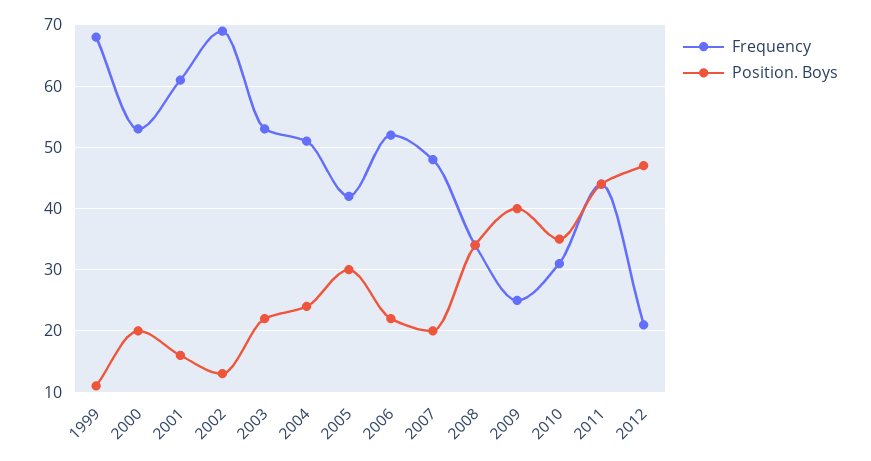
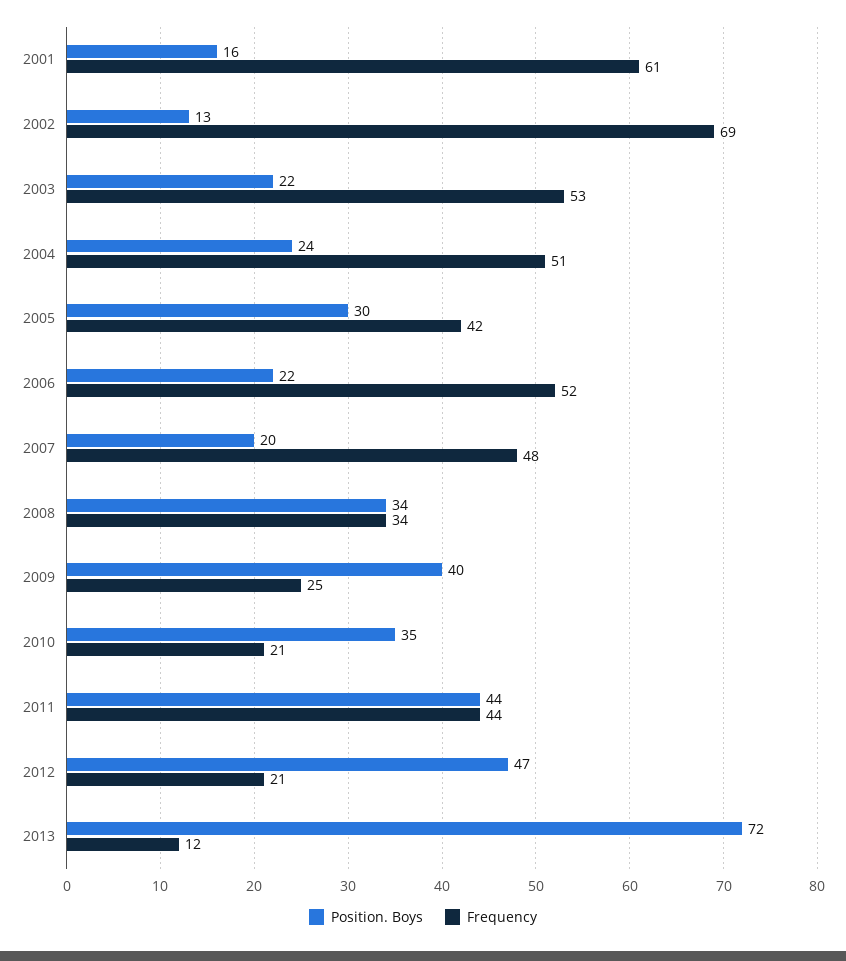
Frequency, 1999: 68 -> none
Position. Boys, 1999: 11 -> none
Frequency, 2000: 53 -> none
Position. Boys, 2000: 20 -> none
Frequency, 2010: 31 -> 21
Position. Boys, 2013: none -> 72
Frequency, 2013: none -> 12

